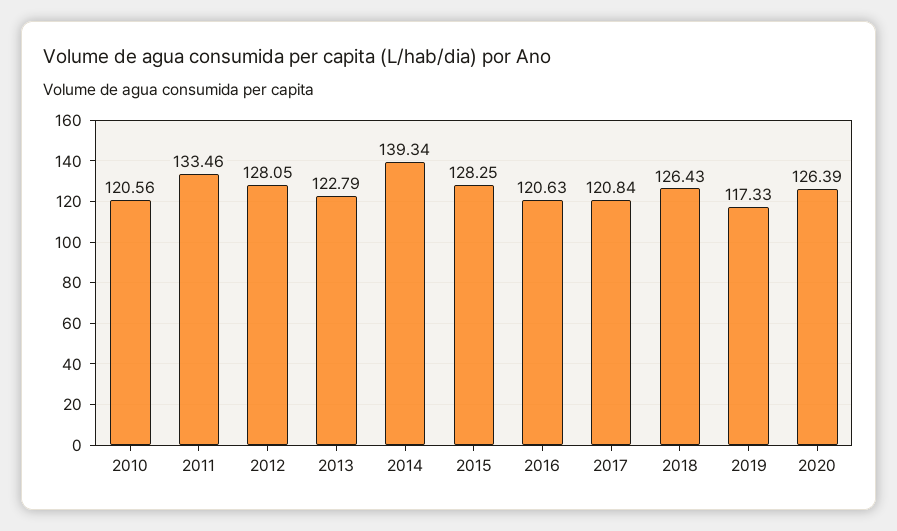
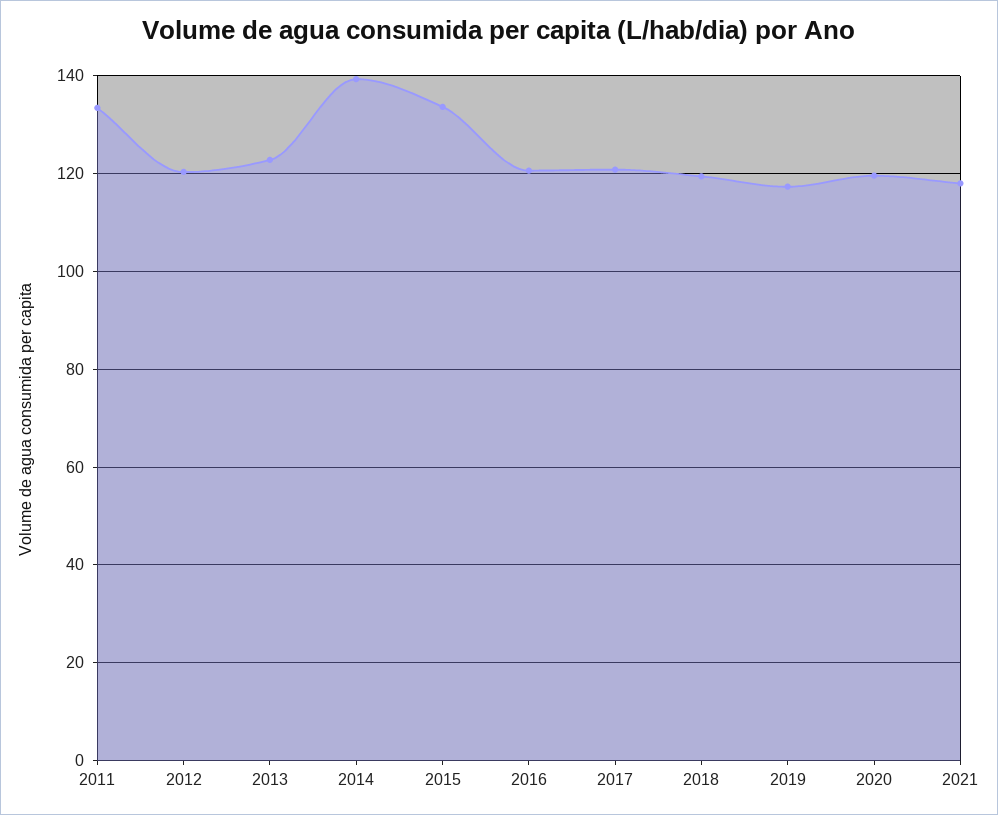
2010: 120.56 -> none
2012: 128.05 -> 120
2015: 128.25 -> 134
2018: 126.43 -> 120
2020: 126.39 -> 120
2021: none -> 118

